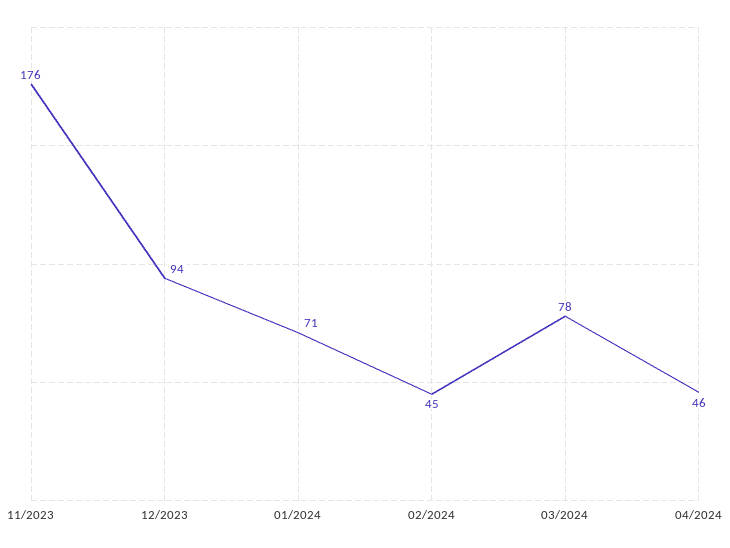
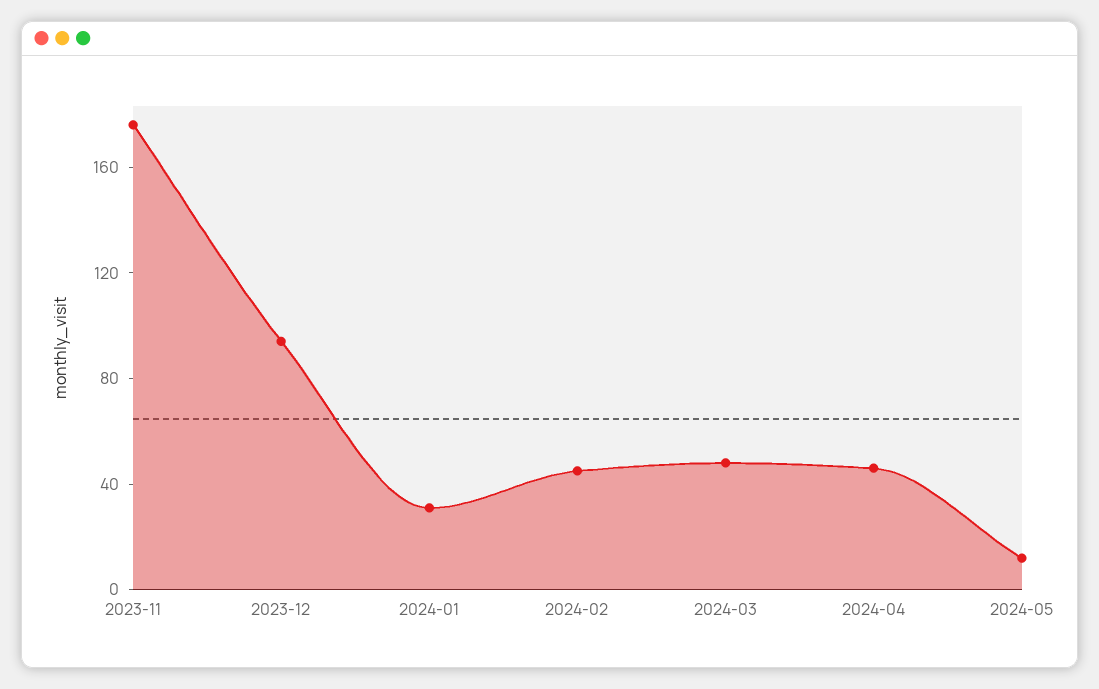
01/2024: 71 -> 30
03/2024: 78 -> 50
2024-05: none -> 10

